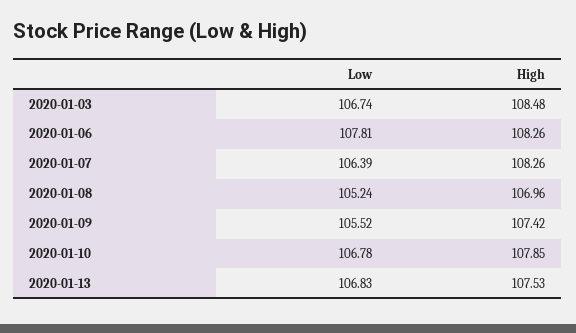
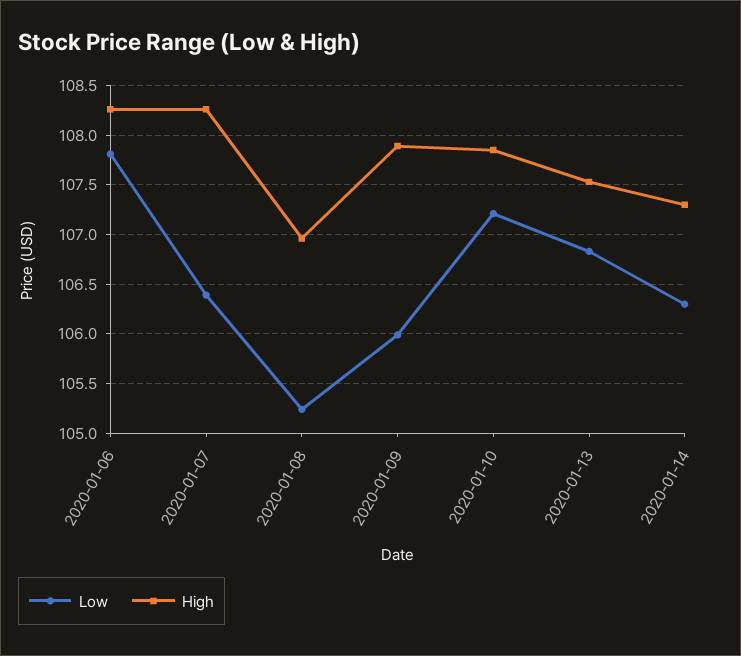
Low, 2020-01-03: 106.74 -> none
High, 2020-01-03: 108.48 -> none
Low, 2020-01-09: 105.52 -> 106
High, 2020-01-09: 107.42 -> 107.9
Low, 2020-01-10: 106.78 -> 107.2
Low, 2020-01-14: none -> 106.3
High, 2020-01-14: none -> 107.3

